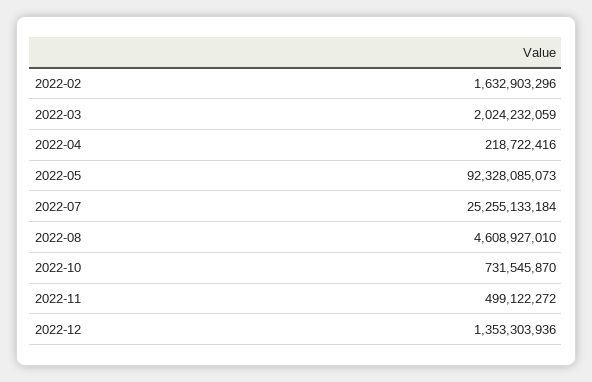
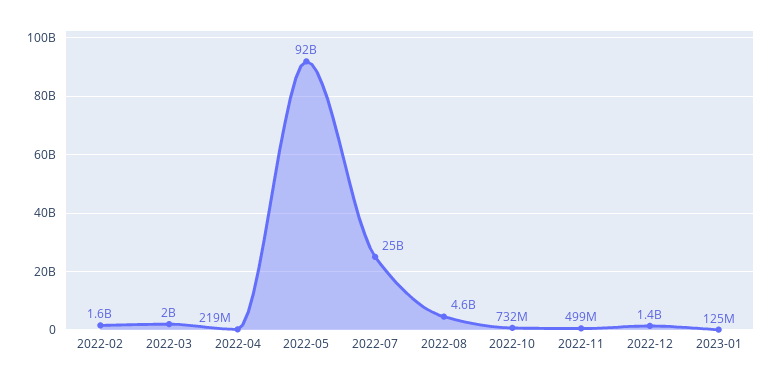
2023-01: none -> 125000000

